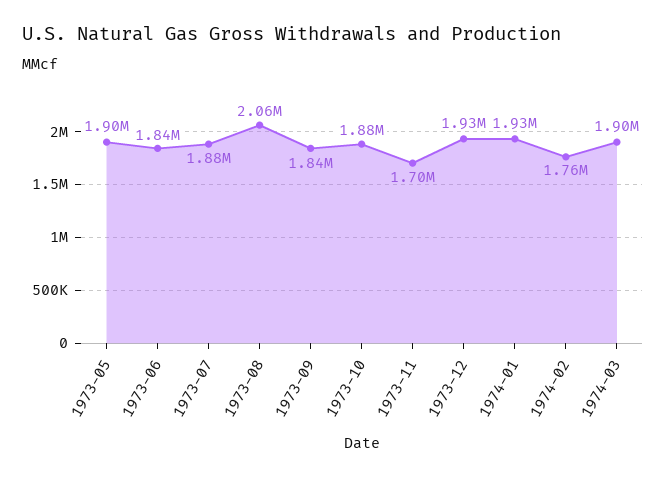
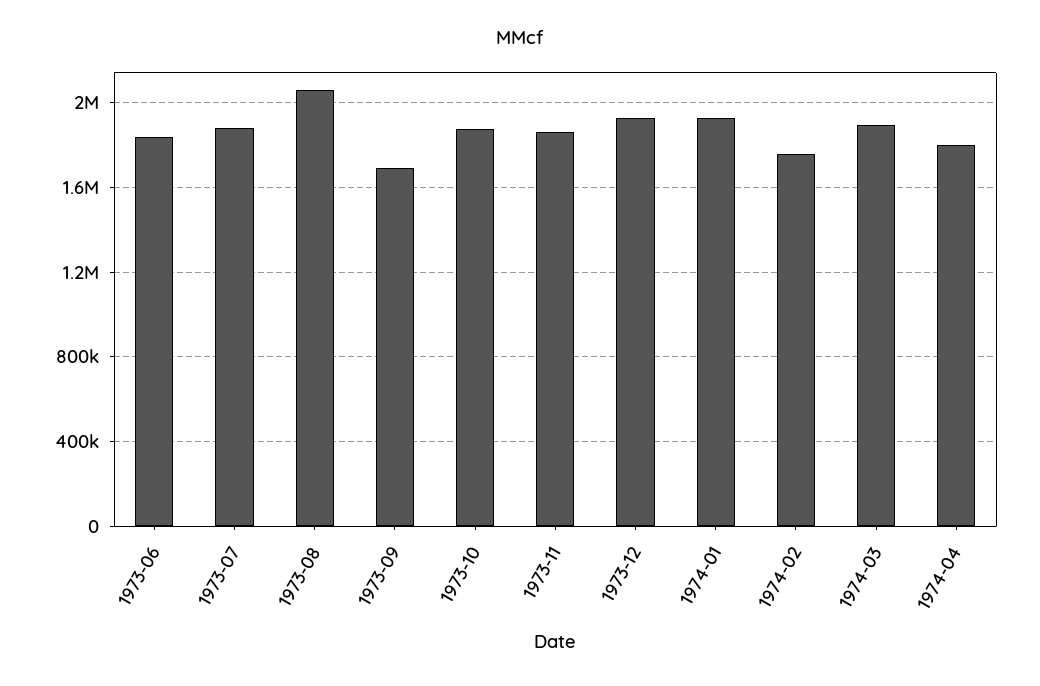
1973-05: 1900000 -> none
1973-09: 1840000 -> 1700000
1973-11: 1700000 -> 1850000
1974-04: none -> 1800000

